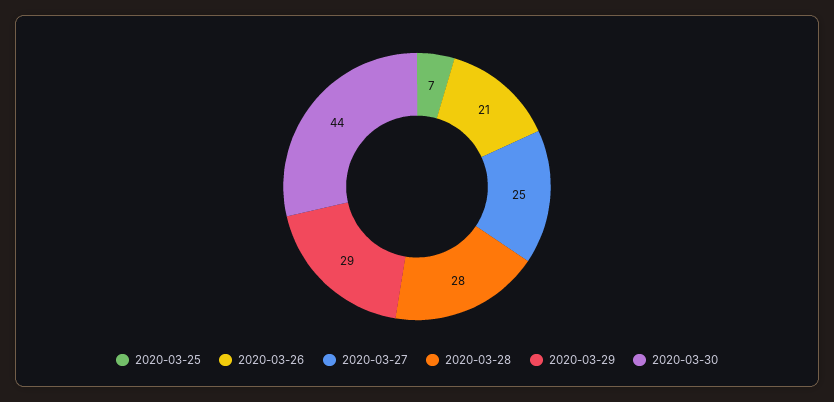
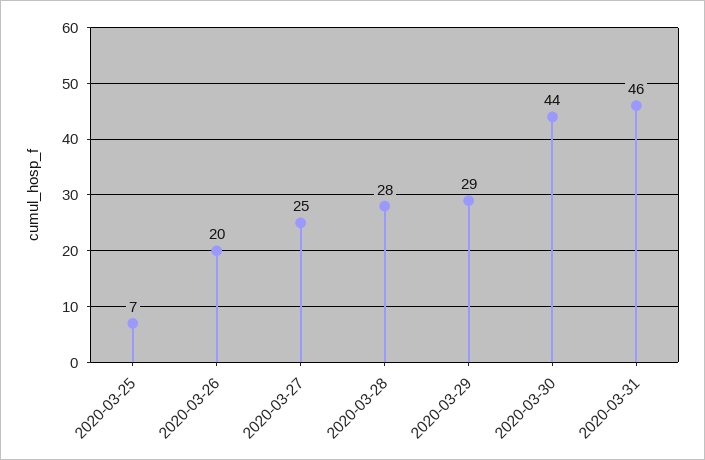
2020-03-26: 21 -> 20
2020-03-31: none -> 46

